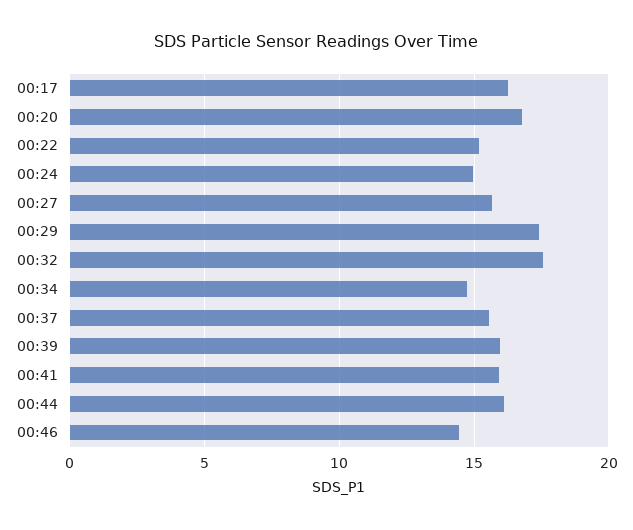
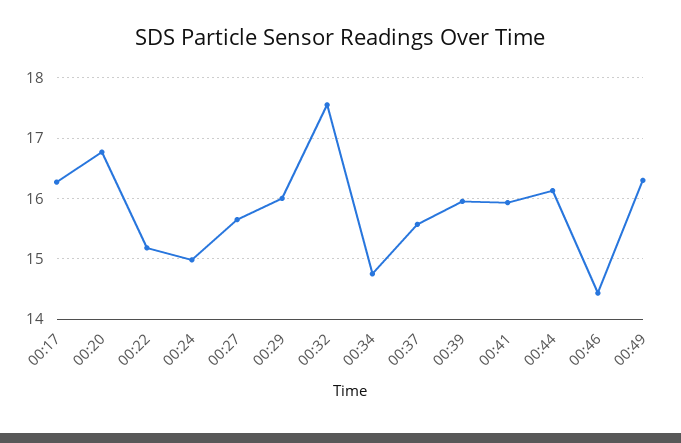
00:29: 17.5 -> 16
00:49: none -> 16.3

